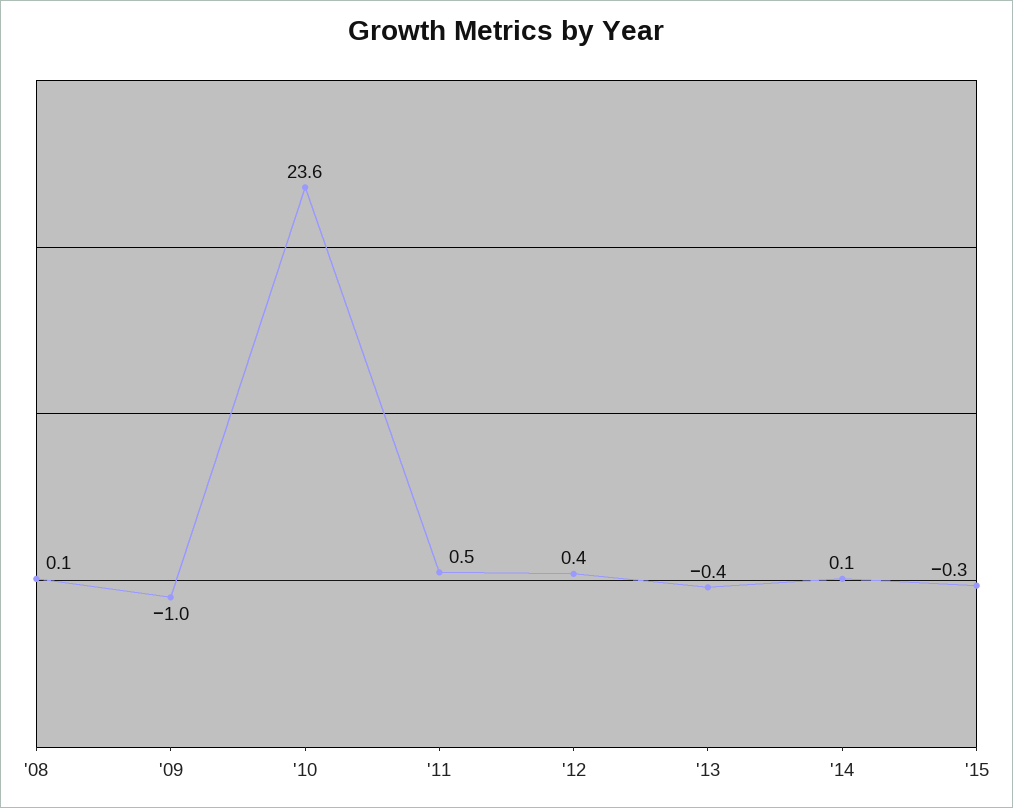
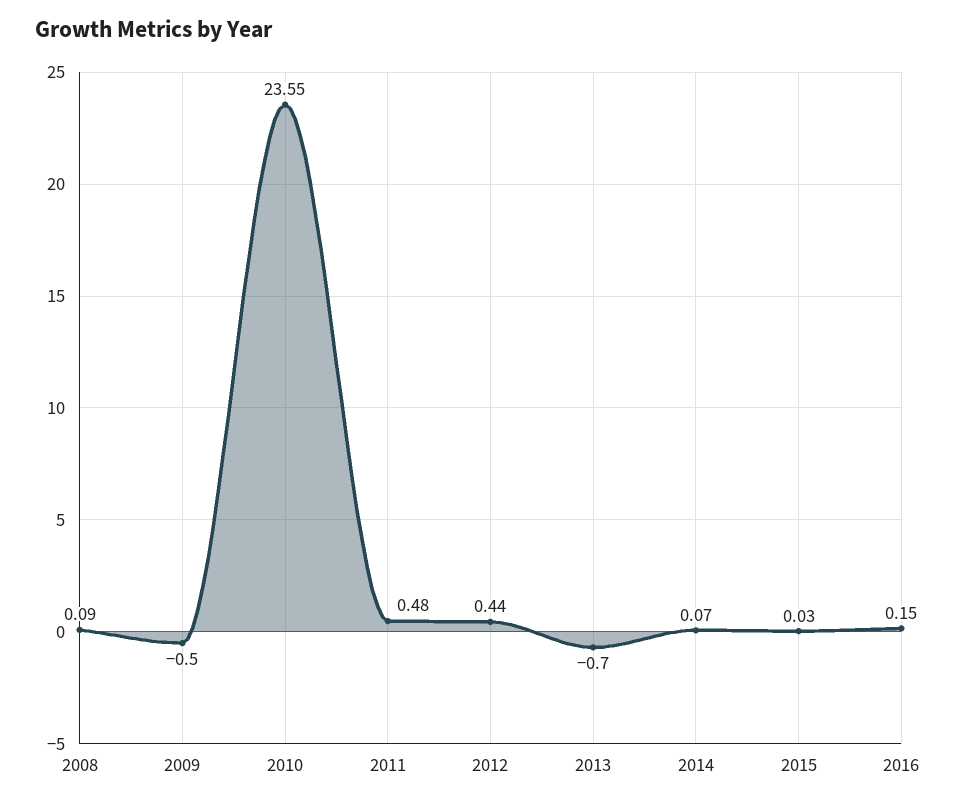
'09: -1 -> -0.5
'13: -0.4 -> -0.7
'15: -0.3 -> 0.03
2016: none -> 0.15

